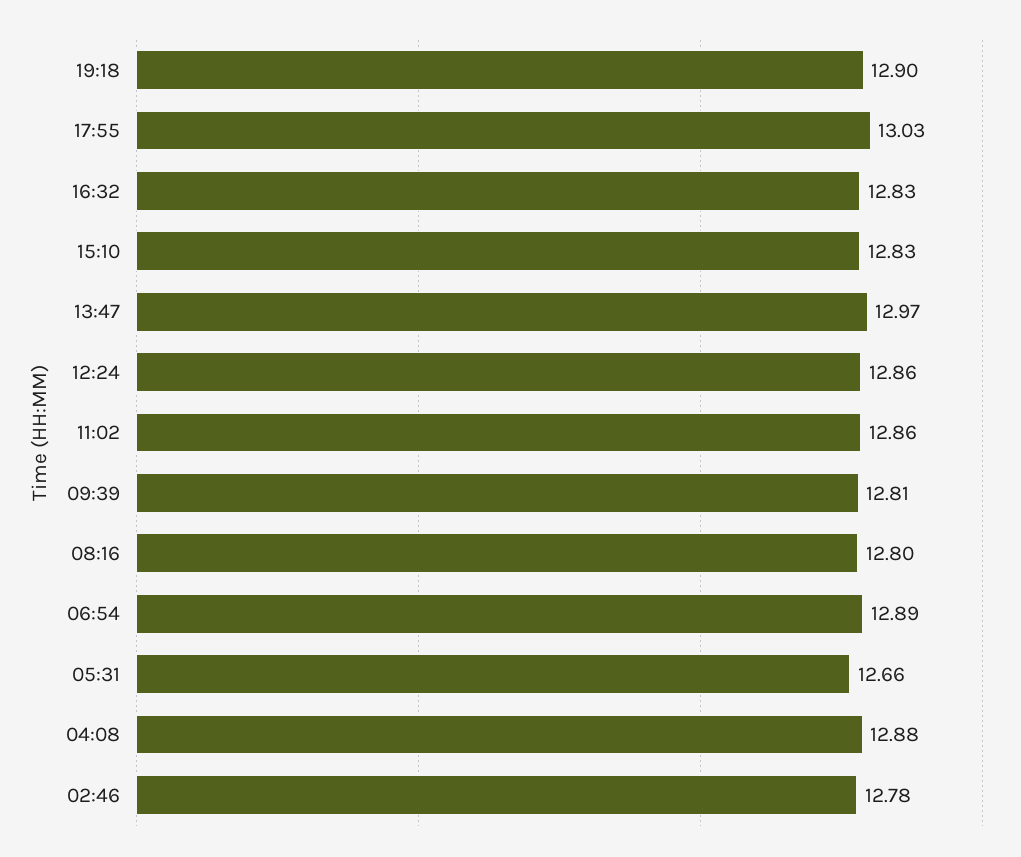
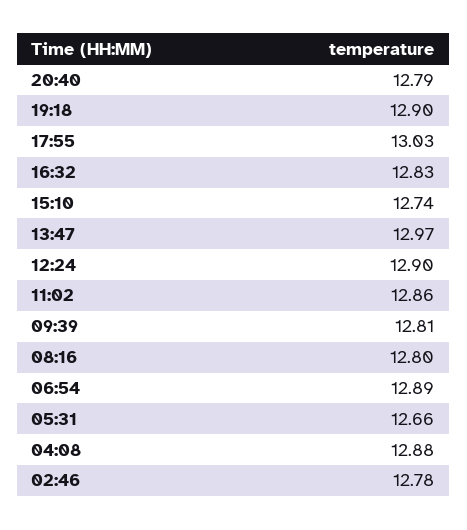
15:10: 12.83 -> 12.74
12:24: 12.86 -> 12.9
20:40: none -> 12.79

